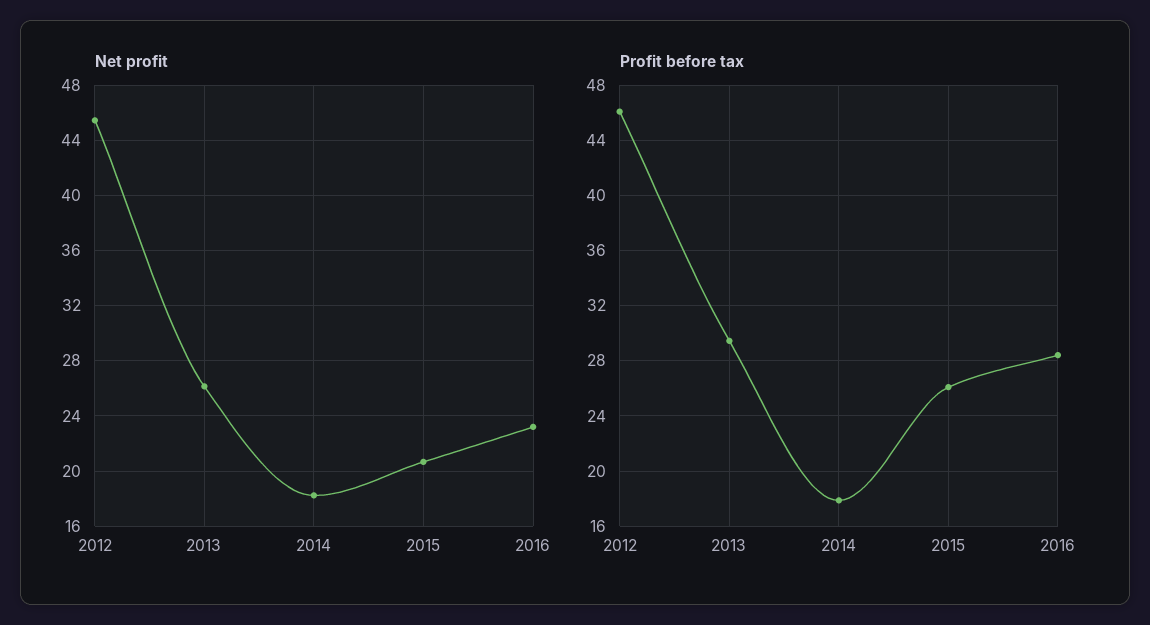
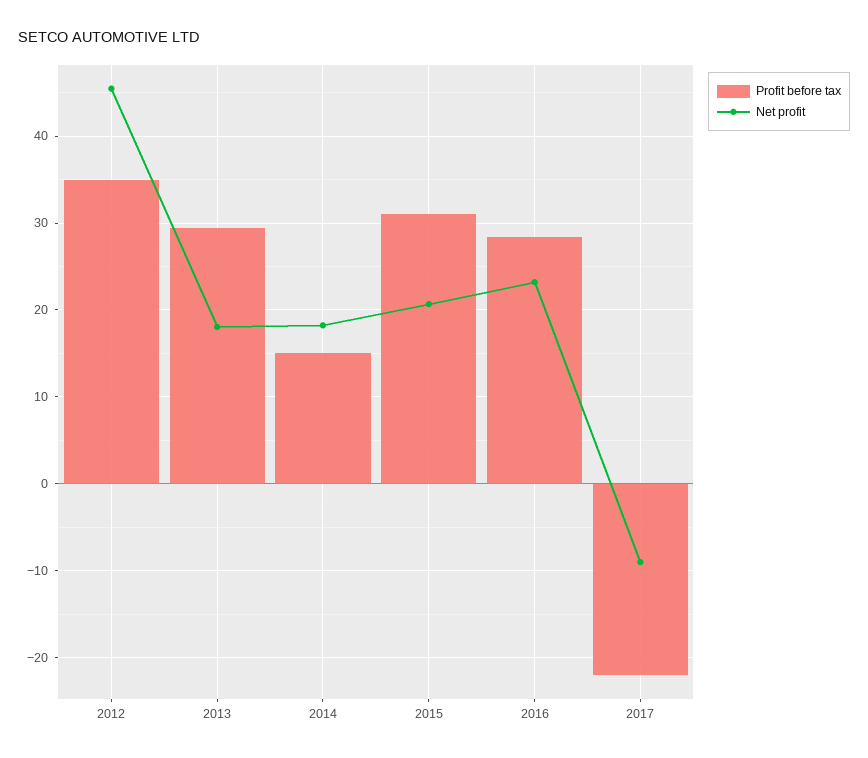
Net profit, 2013: 26 -> 18
Profit before tax, 2012: 46 -> 35
Profit before tax, 2014: 18 -> 15
Profit before tax, 2015: 26 -> 31
Profit before tax, 2017: none -> -22
Net profit, 2017: none -> -9

